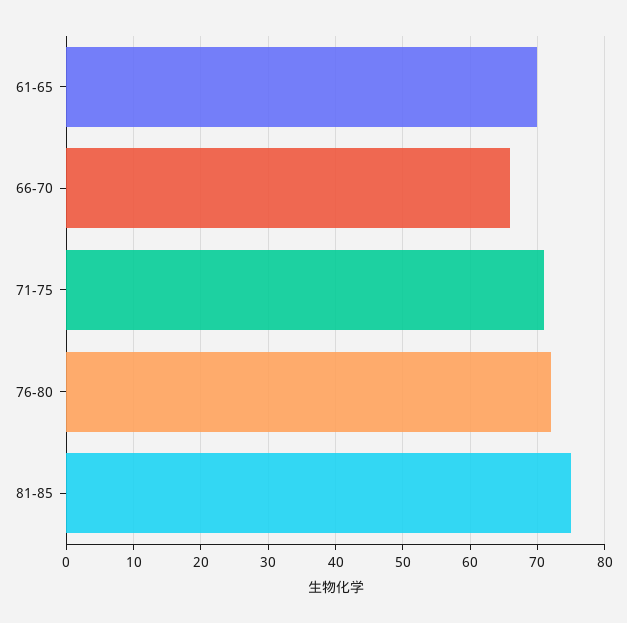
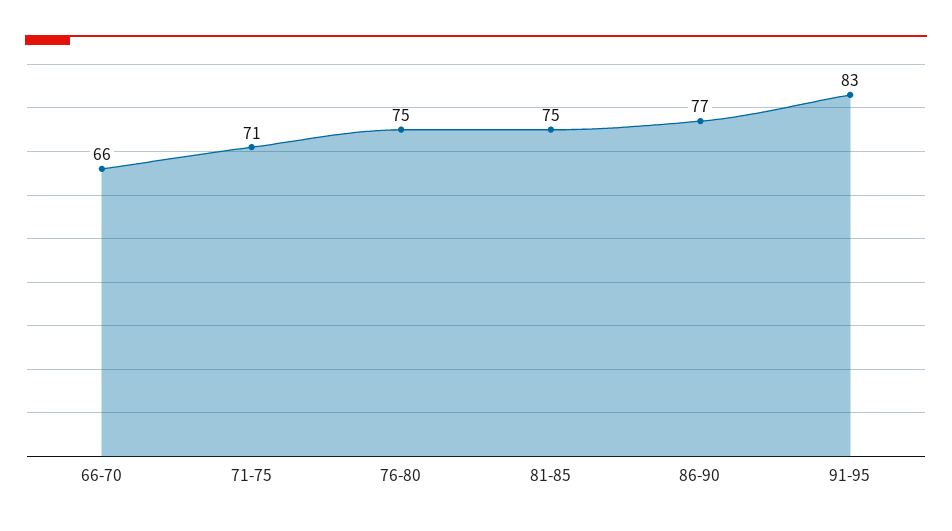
61-65: 70 -> none
76-80: 72 -> 75
86-90: none -> 77
91-95: none -> 83

